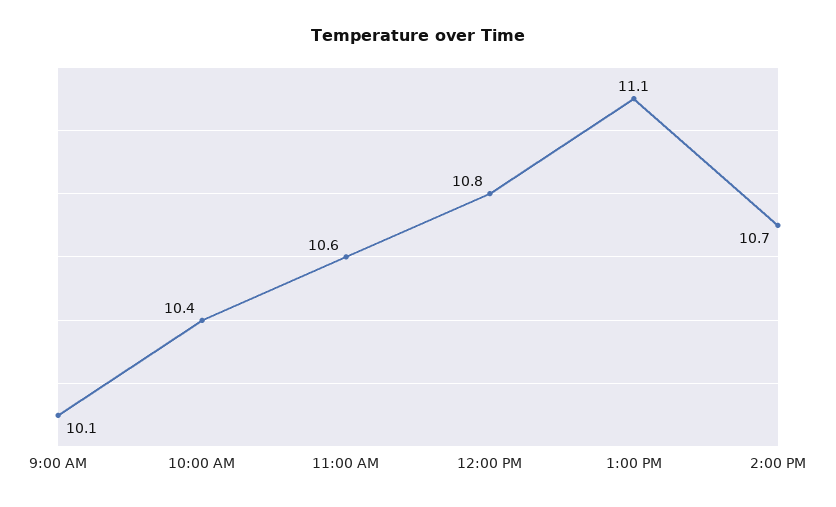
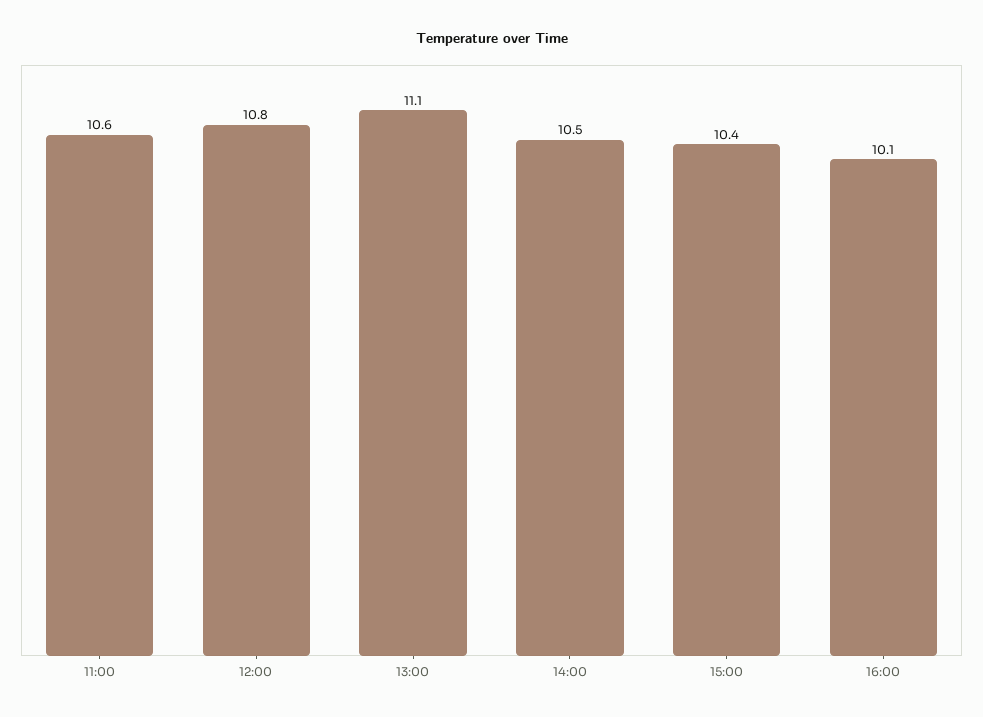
9:00 AM: 10.1 -> none
10:00 AM: 10.4 -> none
2:00 PM: 10.7 -> 10.5
15:00: none -> 10.4
16:00: none -> 10.1

